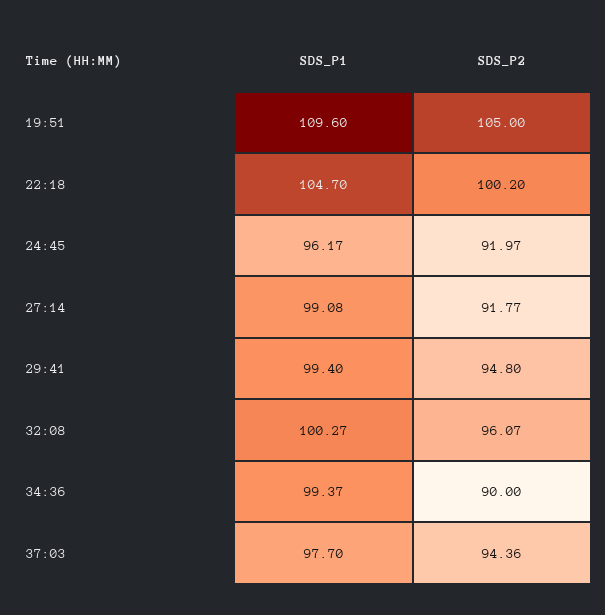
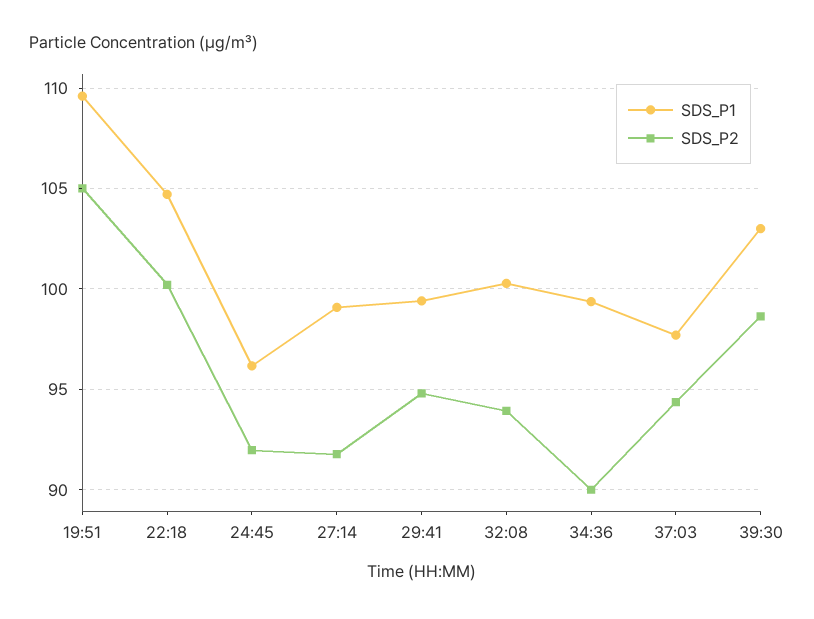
SDS_P2, 32:08: 96.07 -> 94
SDS_P1, 39:30: none -> 103
SDS_P2, 39:30: none -> 98.5

